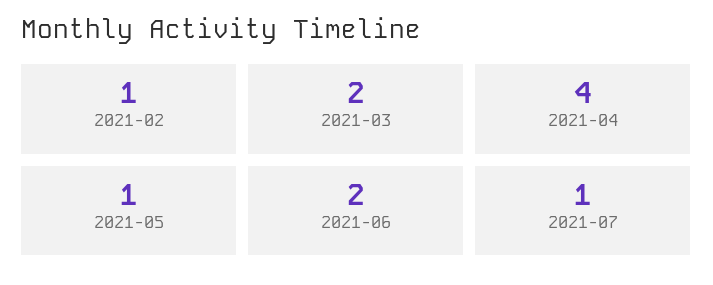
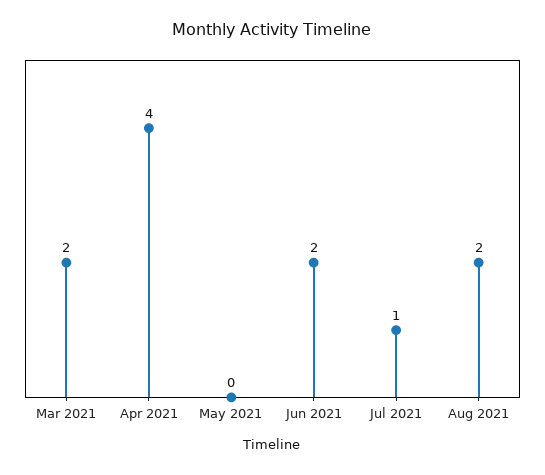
2021-02: 1 -> none
2021-05: 1 -> 0
Aug 2021: none -> 2

